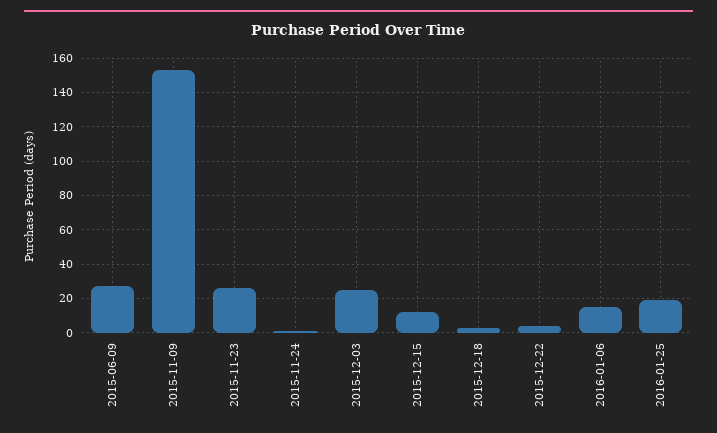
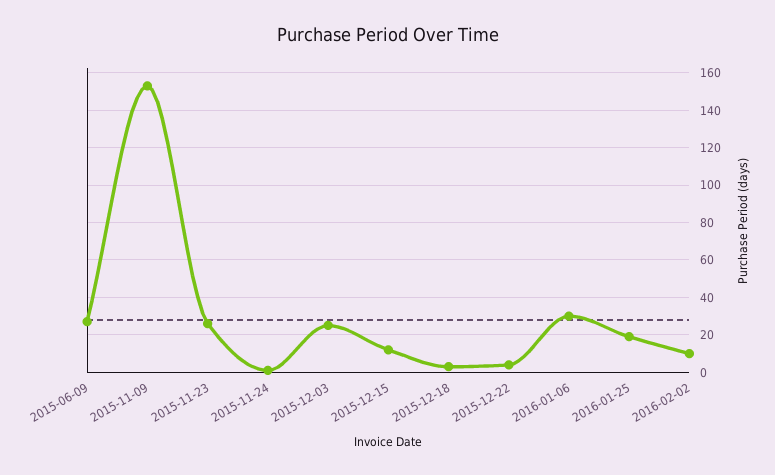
2016-01-06: 15 -> 30
2016-02-02: none -> 10

